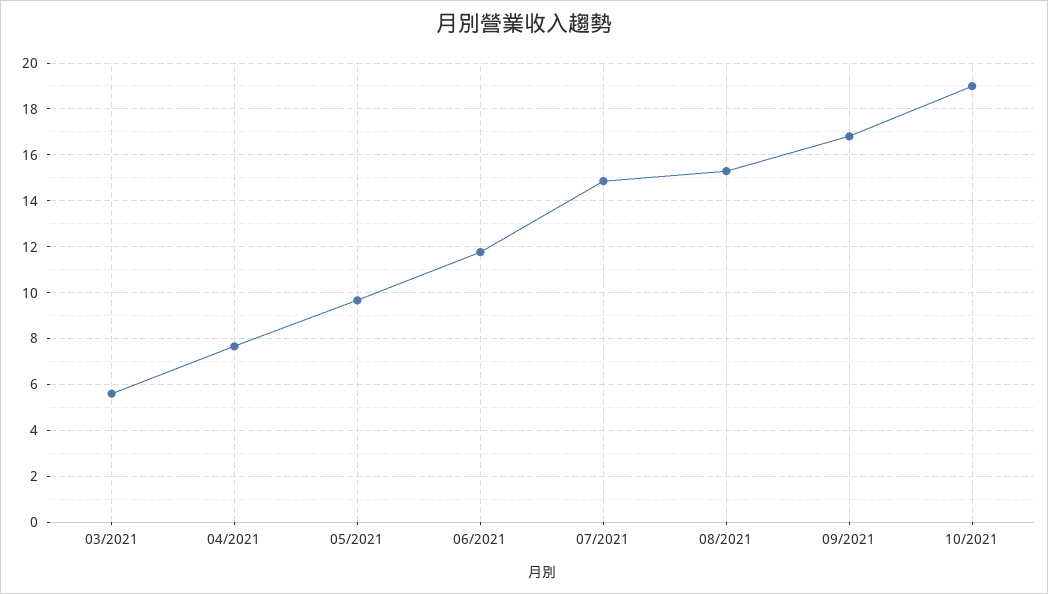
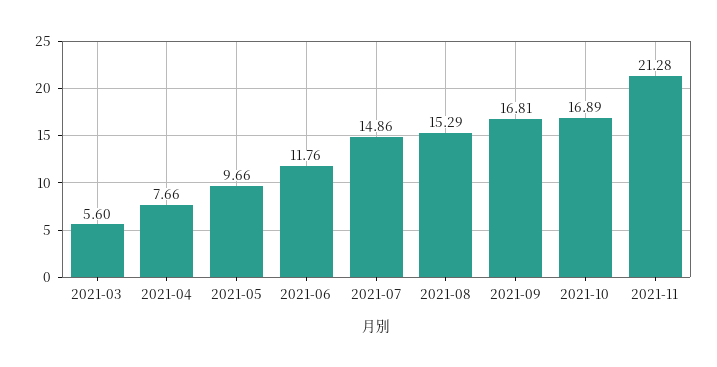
10/2021: 19 -> 16.89
2021-11: none -> 21.28

